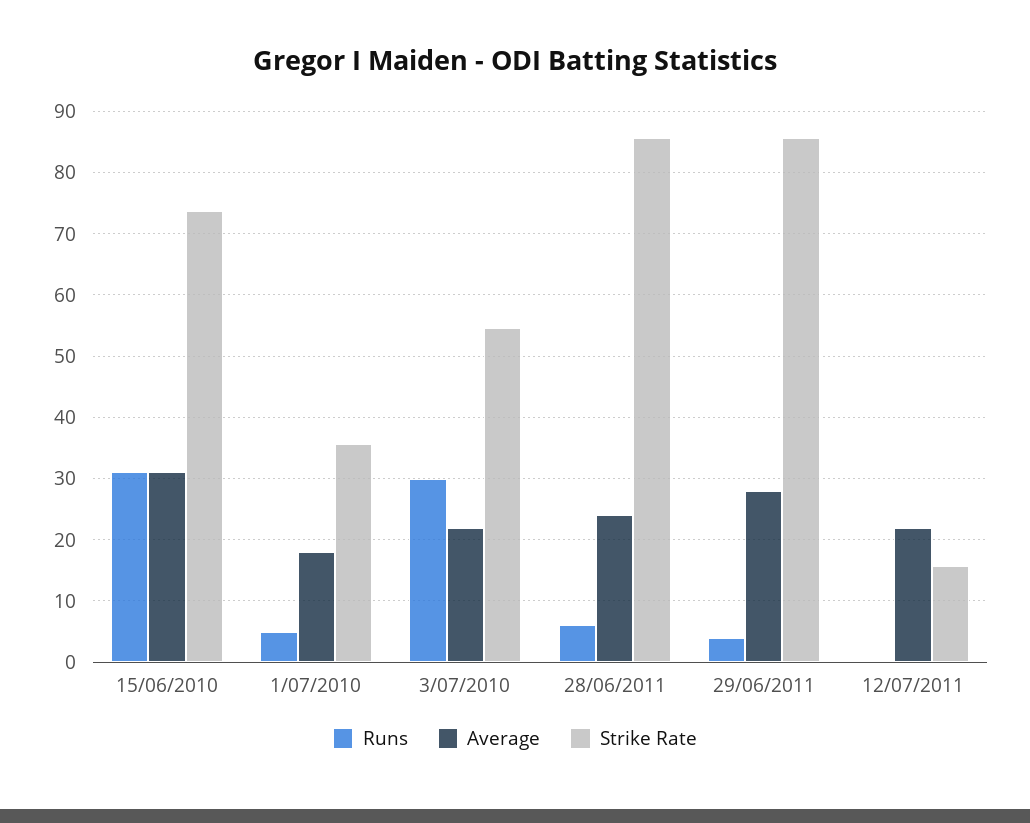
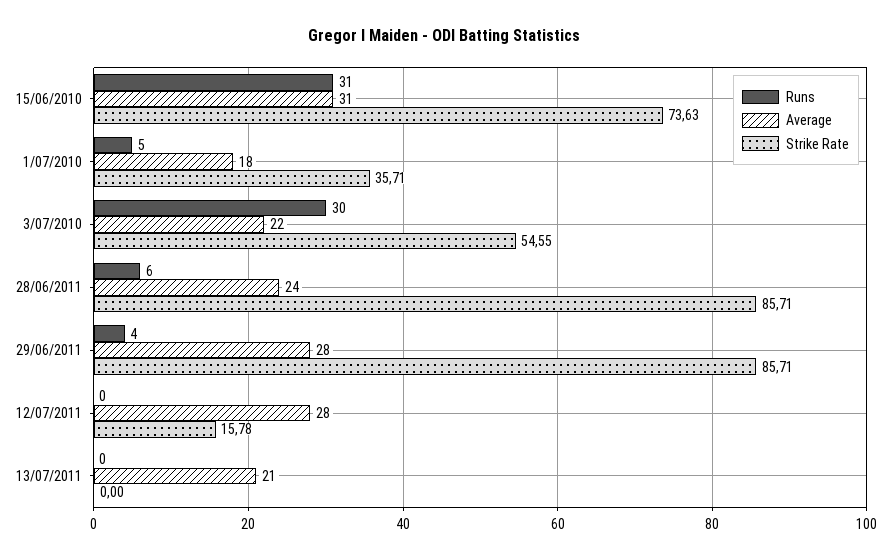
Average, 12/07/2011: 22 -> 28
Runs, 13/07/2011: none -> 0
Average, 13/07/2011: none -> 21
Strike Rate, 13/07/2011: none -> 0

